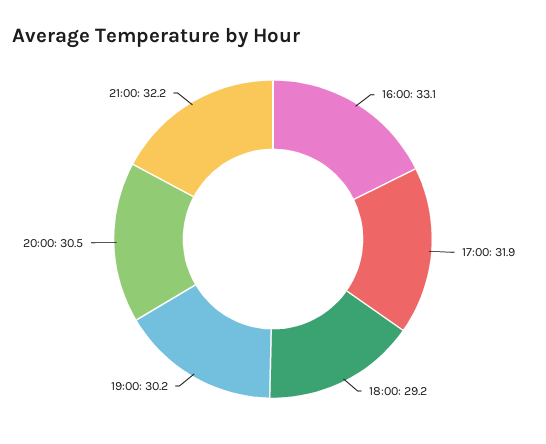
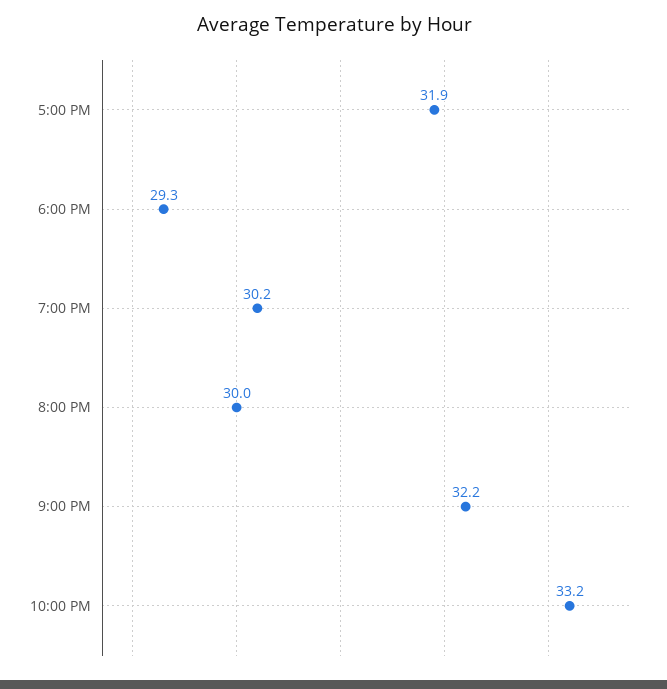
16:00: 33.1 -> none
18:00: 29.2 -> 29.3
20:00: 30.5 -> 30
10:00 PM: none -> 33.2

